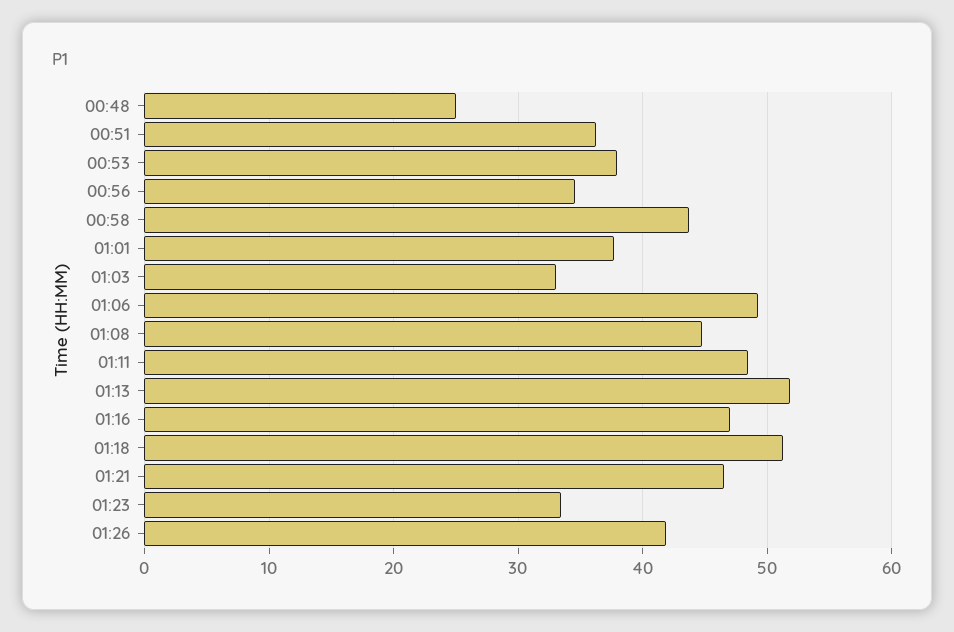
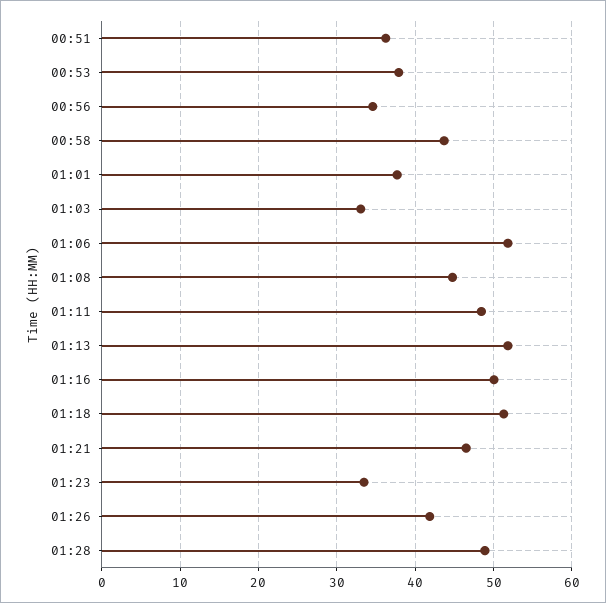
00:48: 25 -> none
01:06: 49 -> 52
01:16: 47 -> 50
01:28: none -> 49

